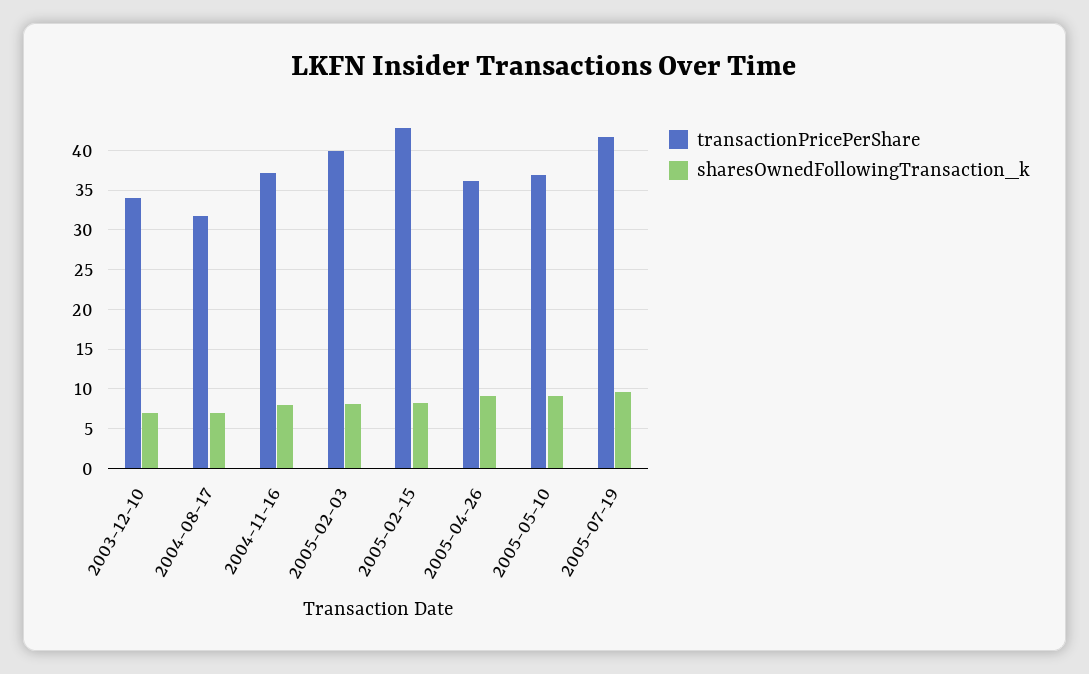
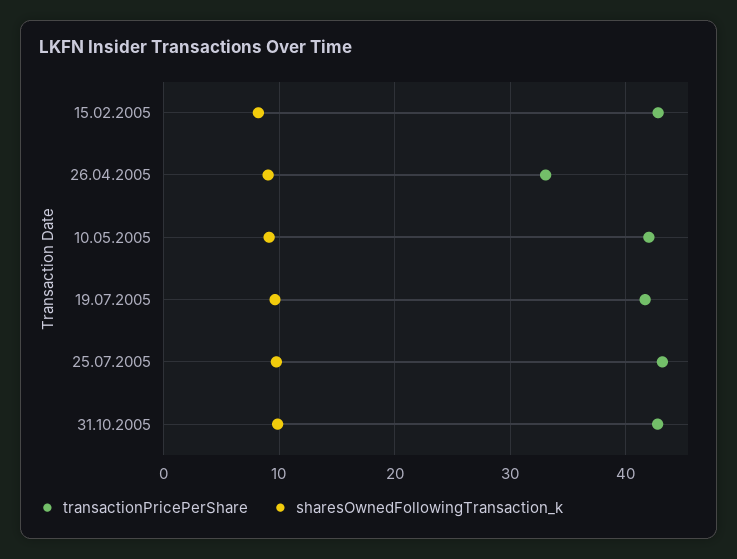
transactionPricePerShare, 2003-12-10: 34 -> none
sharesOwnedFollowingTransaction_k, 2003-12-10: 7 -> none
transactionPricePerShare, 2004-08-17: 32 -> none
sharesOwnedFollowingTransaction_k, 2004-08-17: 7 -> none
transactionPricePerShare, 2004-11-16: 37 -> none
sharesOwnedFollowingTransaction_k, 2004-11-16: 8 -> none
transactionPricePerShare, 2005-02-03: 40 -> none
sharesOwnedFollowingTransaction_k, 2005-02-03: 8 -> none
transactionPricePerShare, 2005-04-26: 36 -> 33
transactionPricePerShare, 2005-05-10: 37 -> 42
transactionPricePerShare, 25.07.2005: none -> 43
sharesOwnedFollowingTransaction_k, 25.07.2005: none -> 10
transactionPricePerShare, 31.10.2005: none -> 43
sharesOwnedFollowingTransaction_k, 31.10.2005: none -> 10

